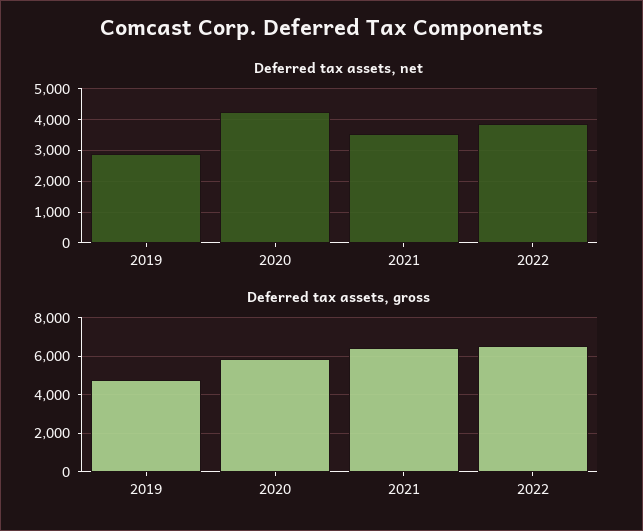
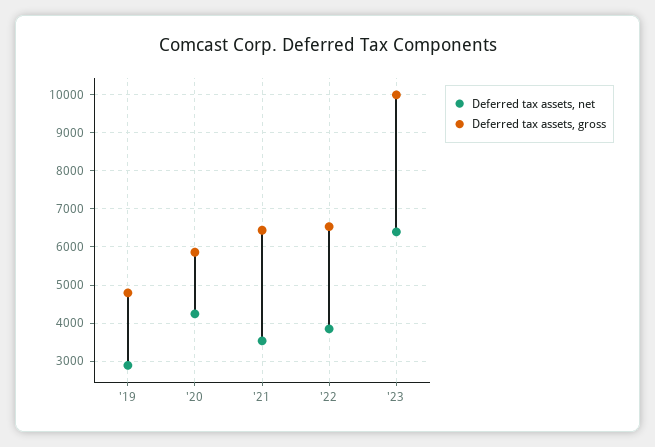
Deferred tax assets, net, '23: none -> 6400
Deferred tax assets, gross, '23: none -> 10000

